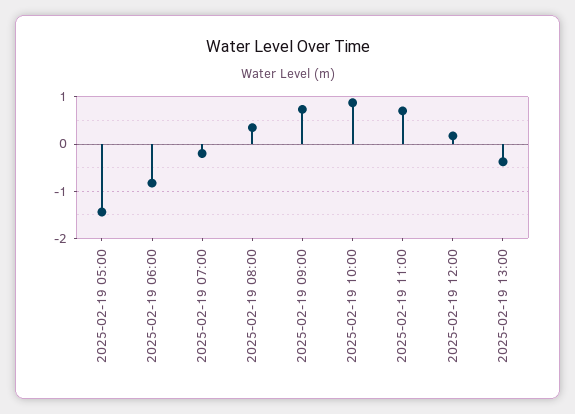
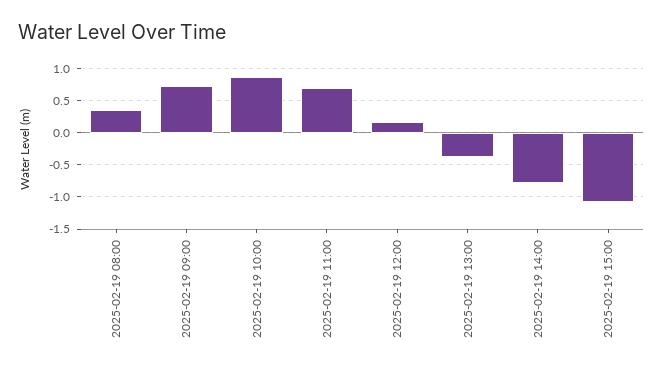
2025-02-19 05:00: -1.4 -> none
2025-02-19 06:00: -0.8 -> none
2025-02-19 07:00: -0.2 -> none
2025-02-19 14:00: none -> -0.8
2025-02-19 15:00: none -> -1.1

